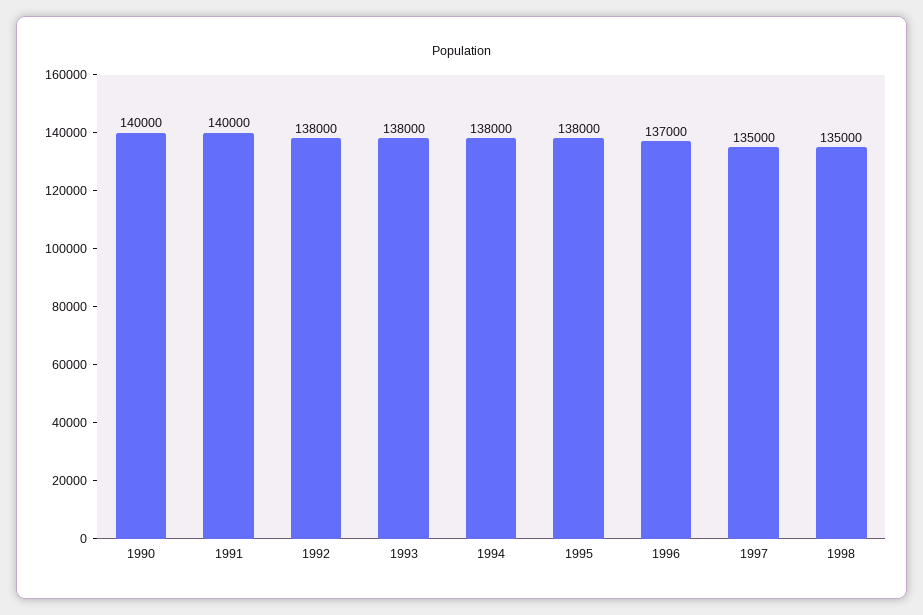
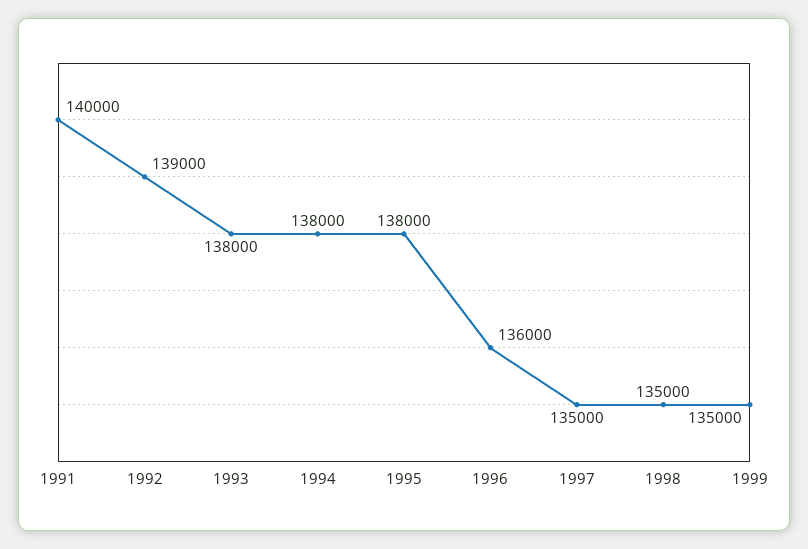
1990: 140000 -> none
1992: 138000 -> 139000
1996: 137000 -> 136000
1999: none -> 135000

